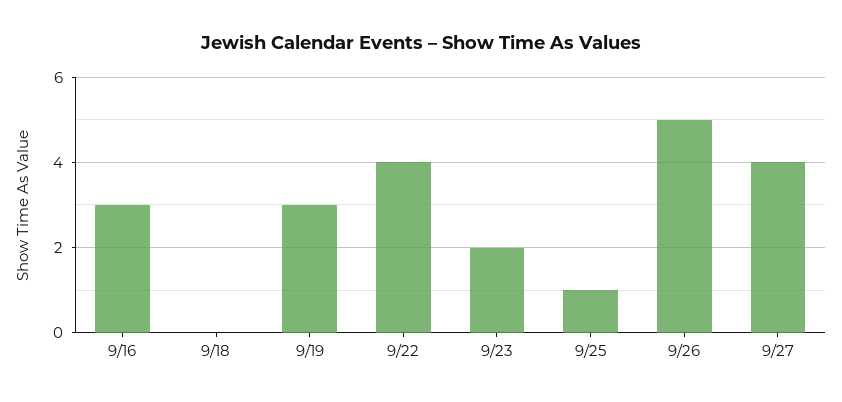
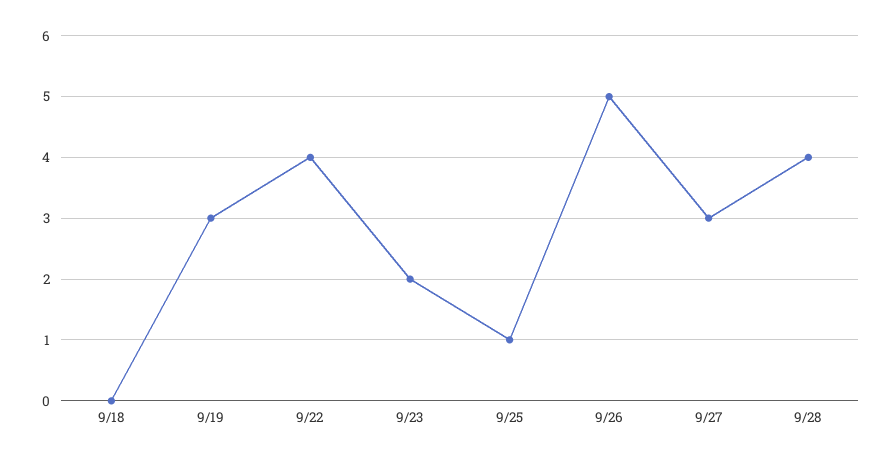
9/16: 3 -> none
9/27: 4 -> 3
9/28: none -> 4

